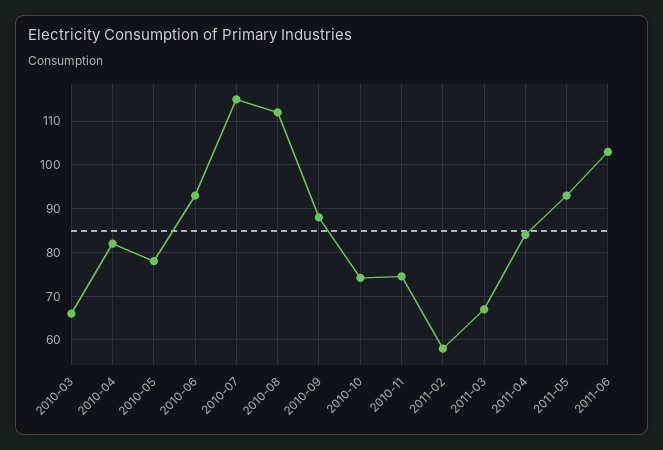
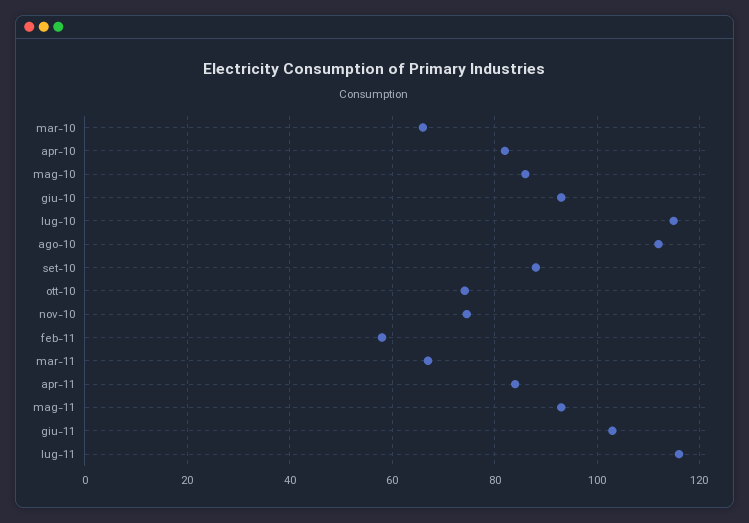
2010-05: 78 -> 86
lug-11: none -> 116

